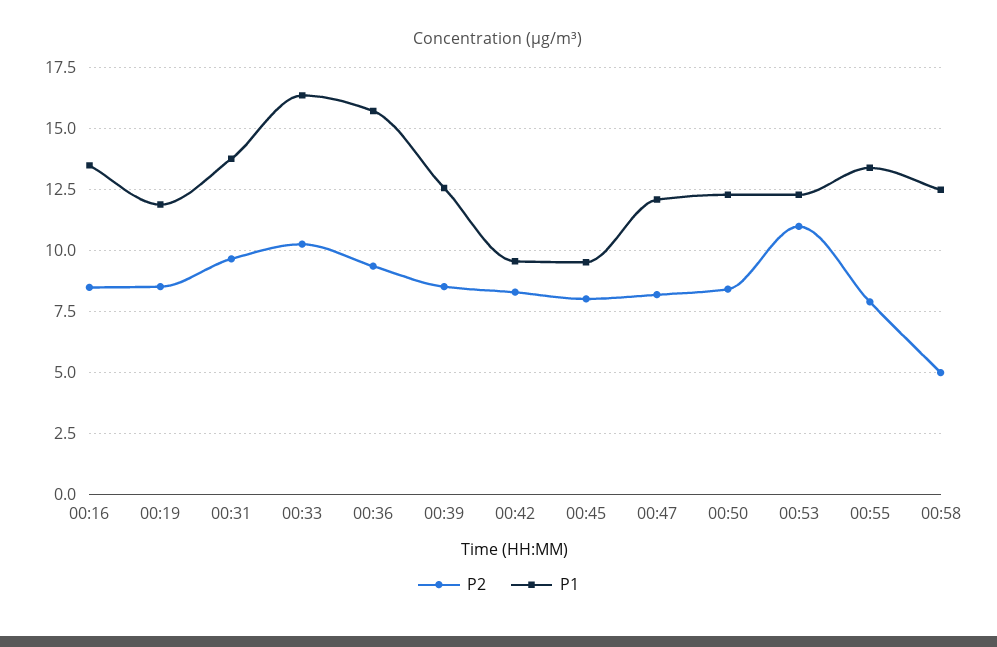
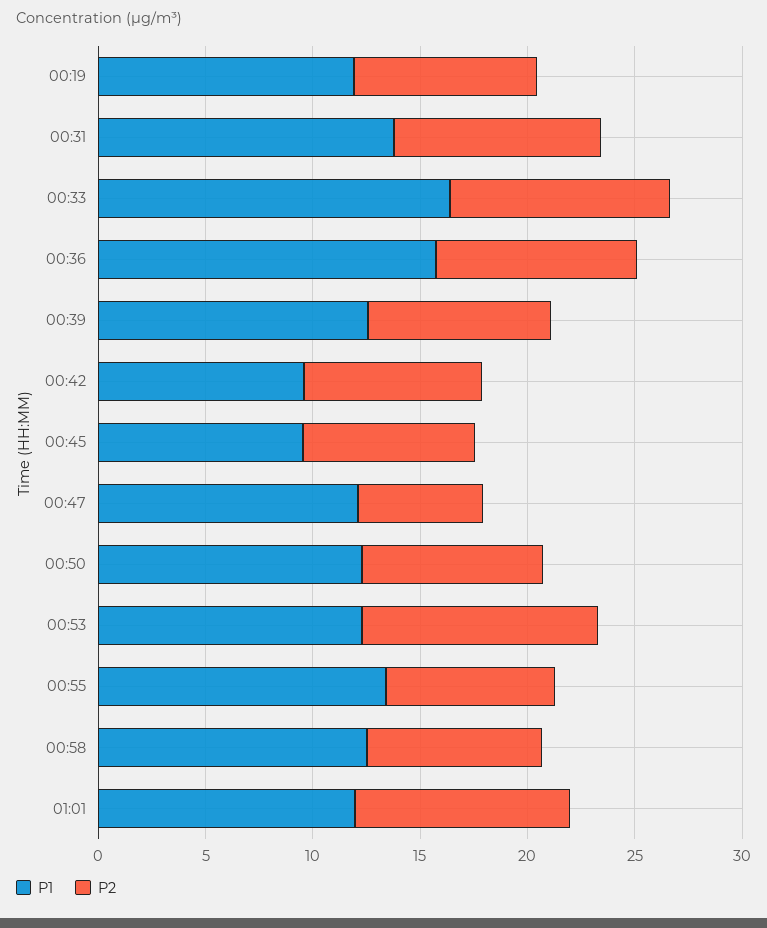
P2, 00:16: 8.5 -> none
P1, 00:16: 13.5 -> none
P2, 00:47: 8.25 -> 6
P2, 00:58: 5 -> 8
P1, 01:01: none -> 12
P2, 01:01: none -> 10

